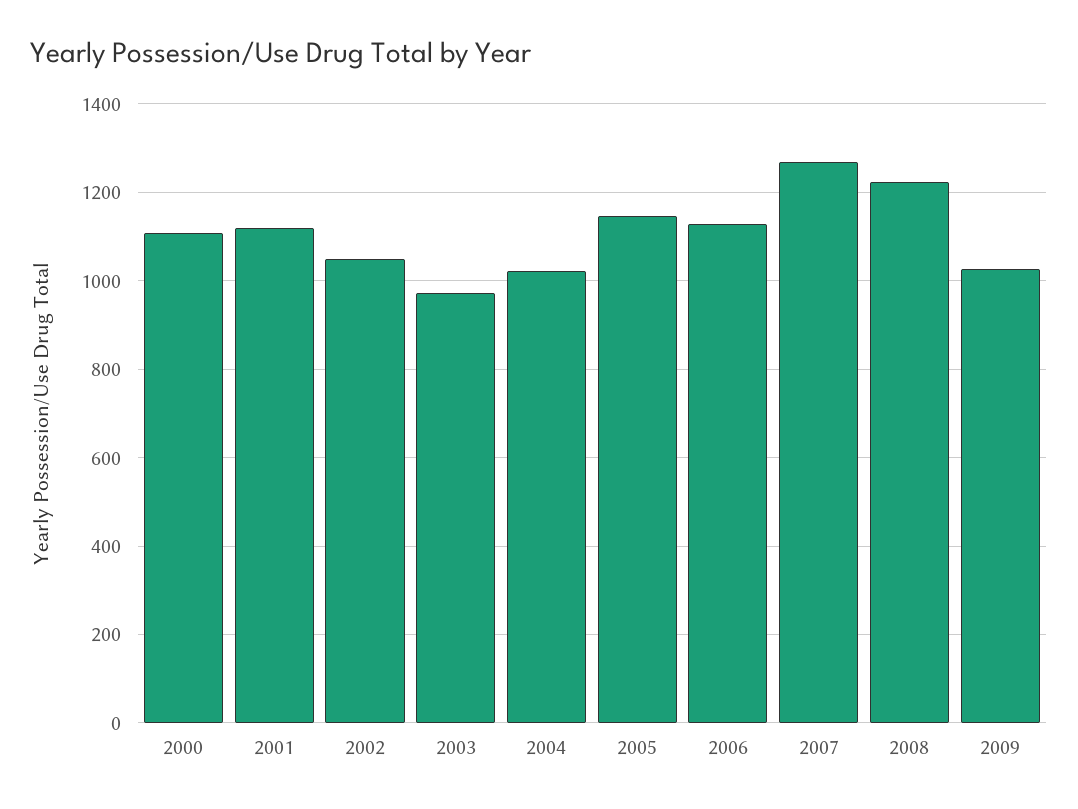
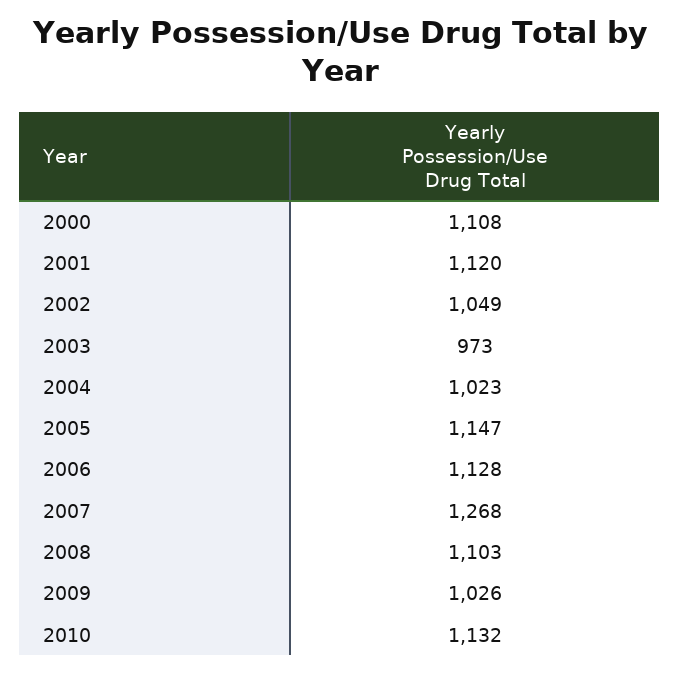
2008: 1220 -> 1103
2010: none -> 1132

